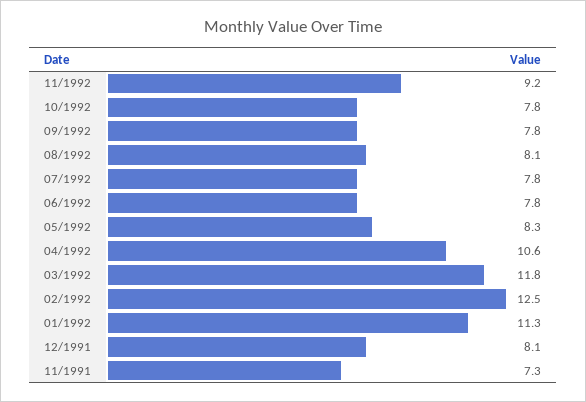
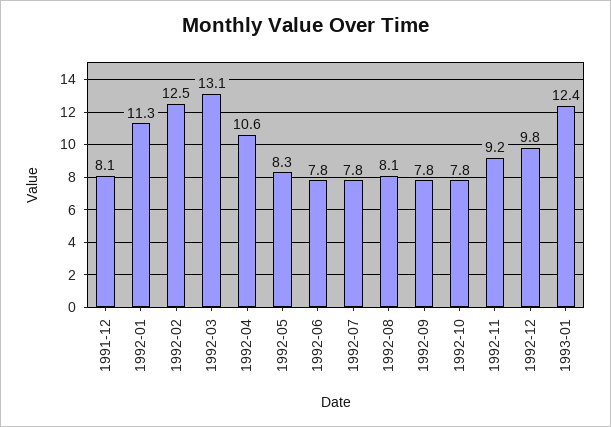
03/1992: 11.8 -> 13.1
11/1991: 7.3 -> none
1992-12: none -> 9.8
1993-01: none -> 12.4

